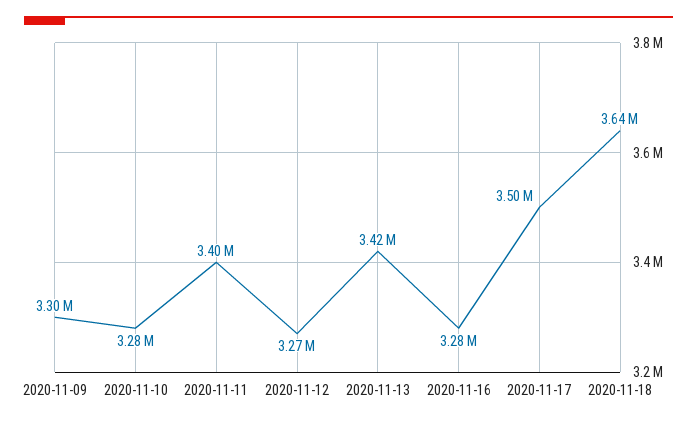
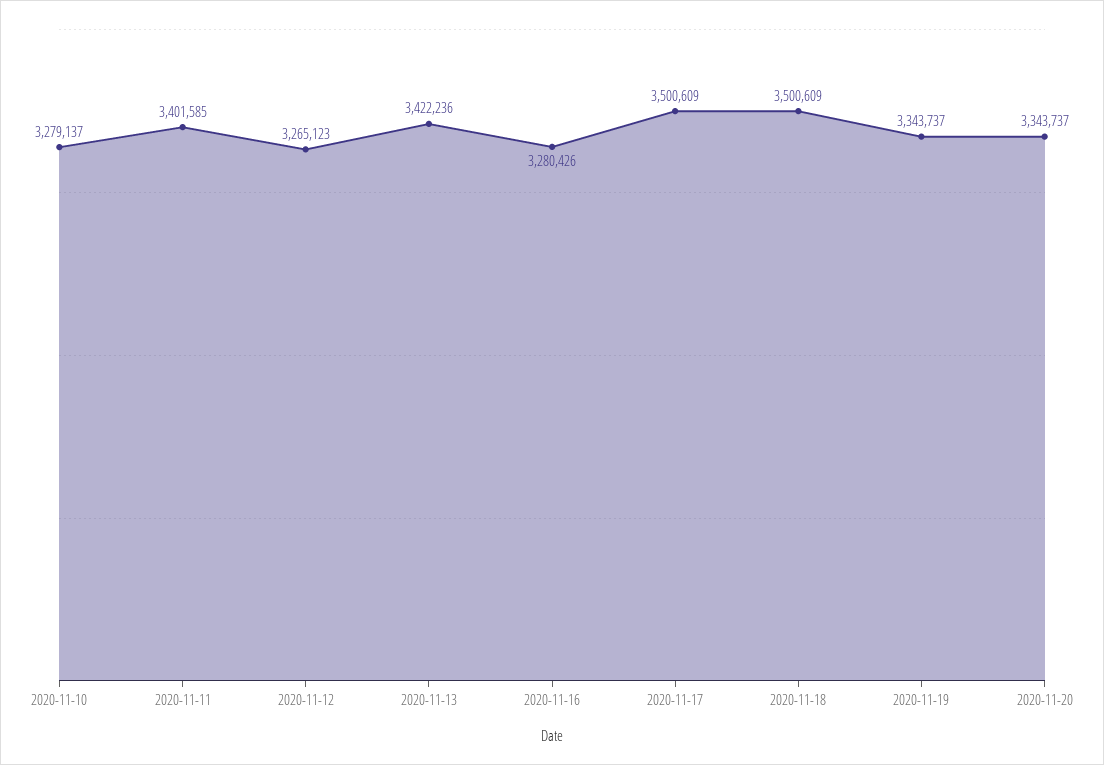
2020-11-09: 3300000 -> none
2020-11-18: 3640000 -> 3500609
2020-11-19: none -> 3343737
2020-11-20: none -> 3343737

